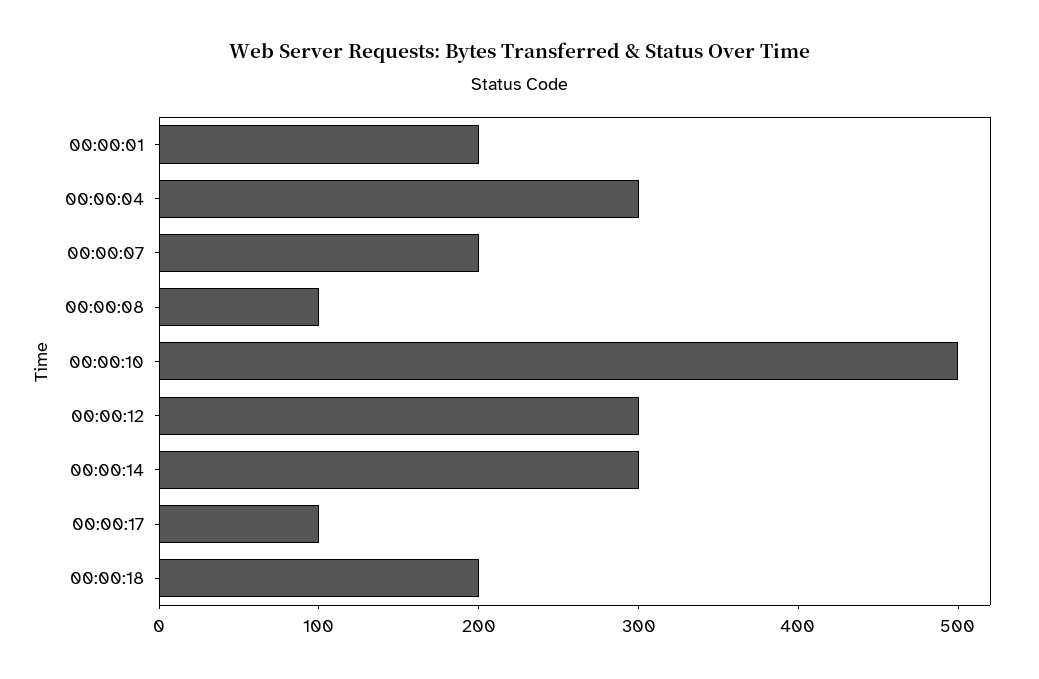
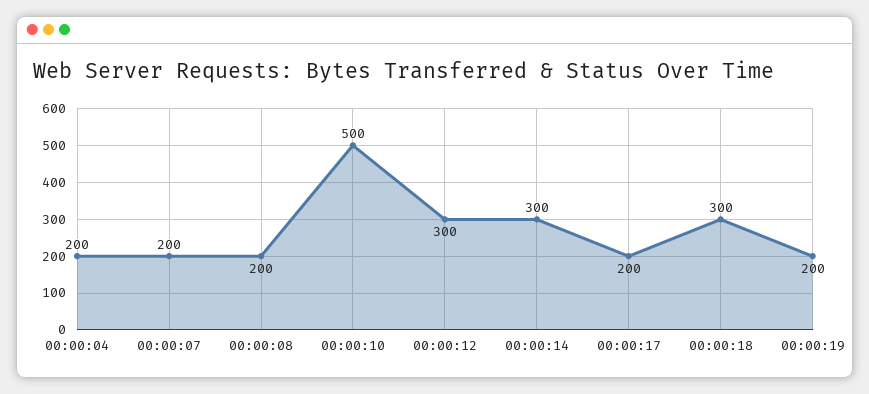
00:00:01: 200 -> none
00:00:04: 300 -> 200
00:00:08: 100 -> 200
00:00:17: 100 -> 200
00:00:18: 200 -> 300
00:00:19: none -> 200

